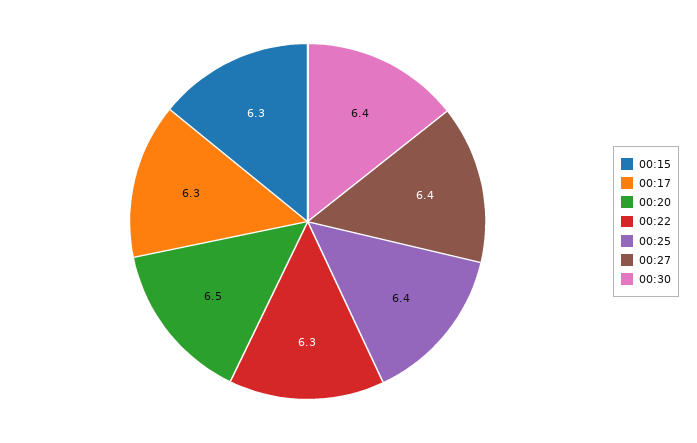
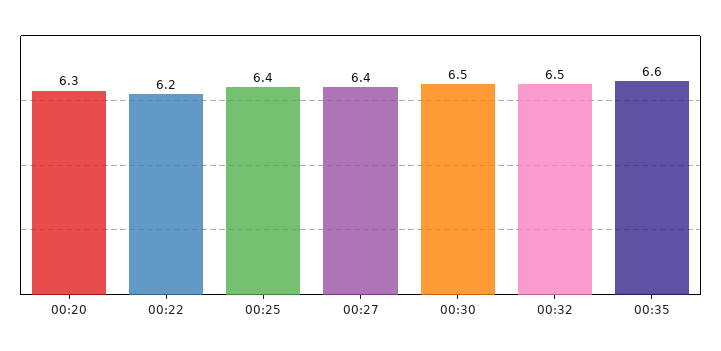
00:15: 6.3 -> none
00:17: 6.3 -> none
00:20: 6.5 -> 6.3
00:22: 6.3 -> 6.2
00:30: 6.4 -> 6.5
00:32: none -> 6.5
00:35: none -> 6.6

